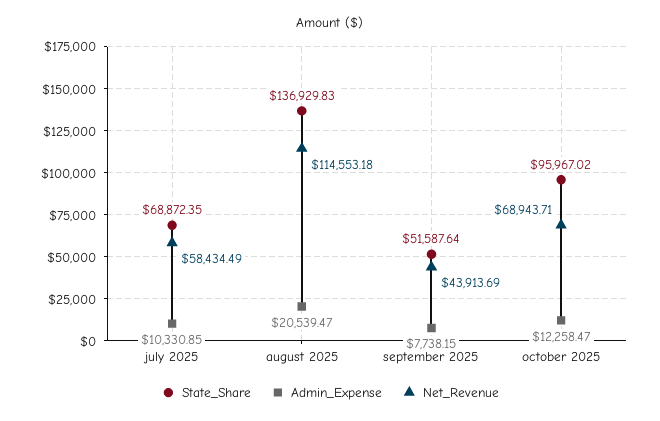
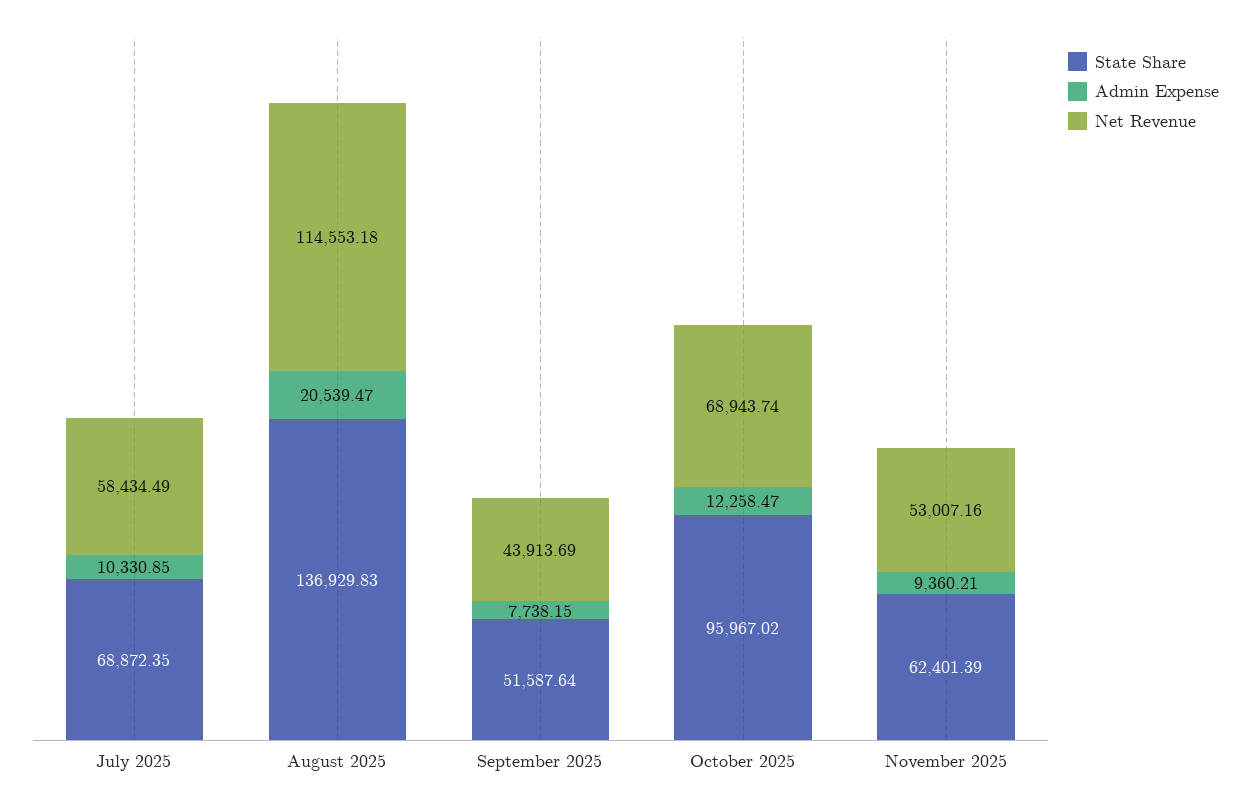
Net_Revenue, october 2025: 68943.71 -> 68943.74
State_Share, November 2025: none -> 62401.39
Admin_Expense, November 2025: none -> 9360.21
Net_Revenue, November 2025: none -> 53007.16

